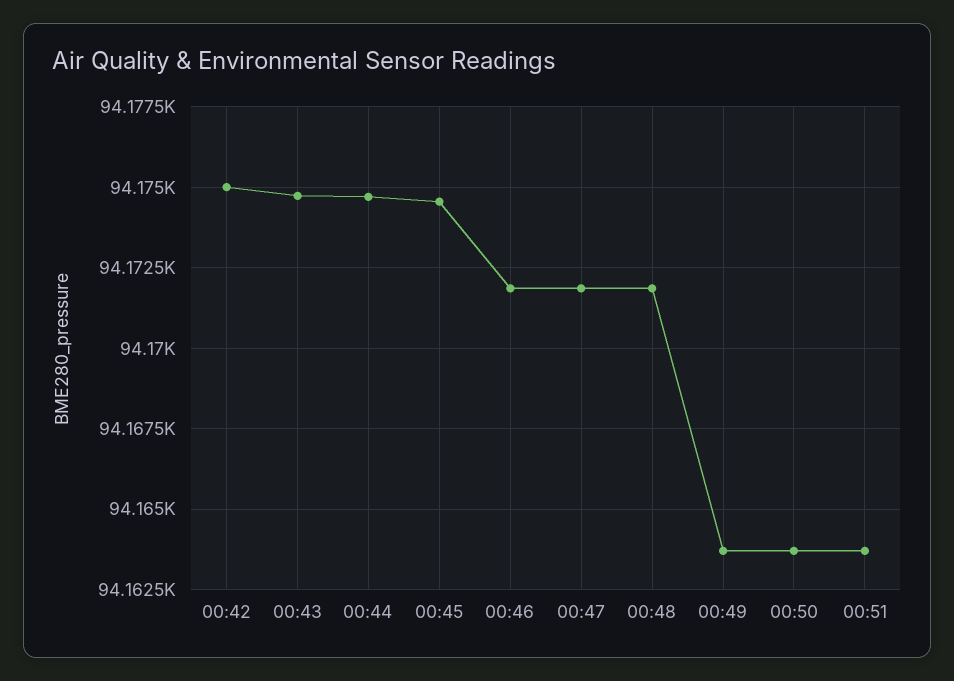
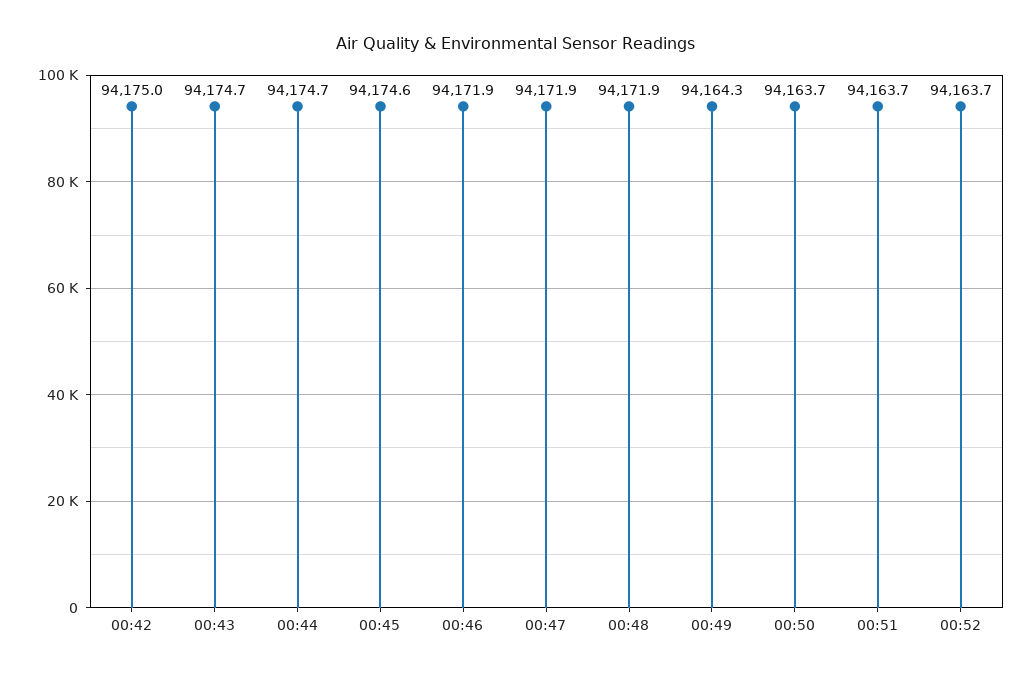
00:49: 94163.75 -> 94164.3
00:52: none -> 94163.7

